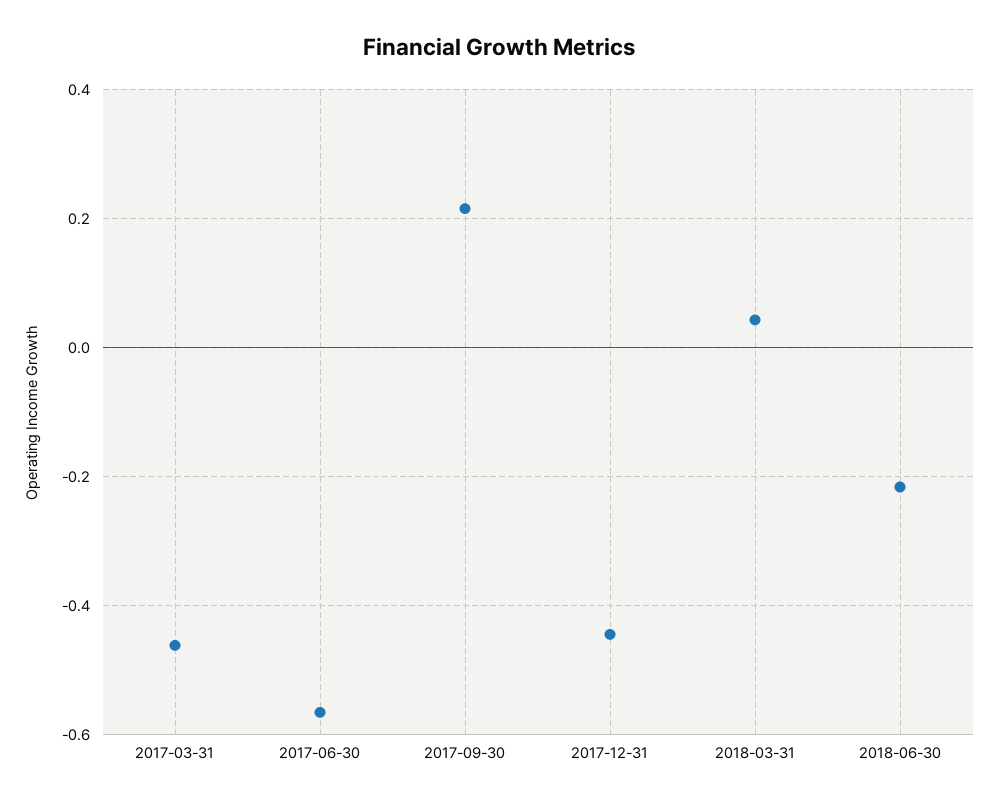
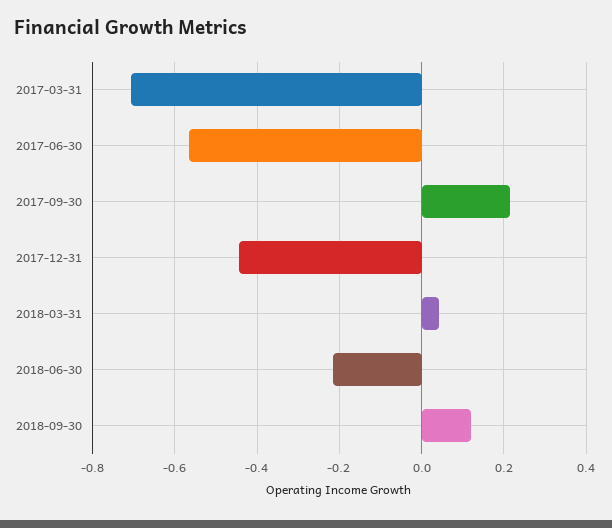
2017-03-31: -0.46 -> -0.7
2018-09-30: none -> 0.12

